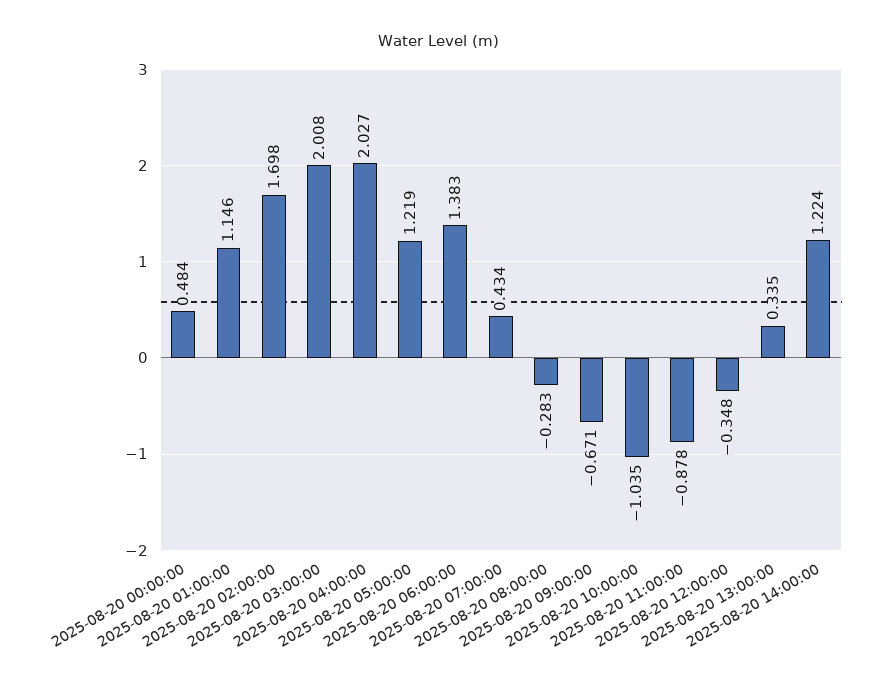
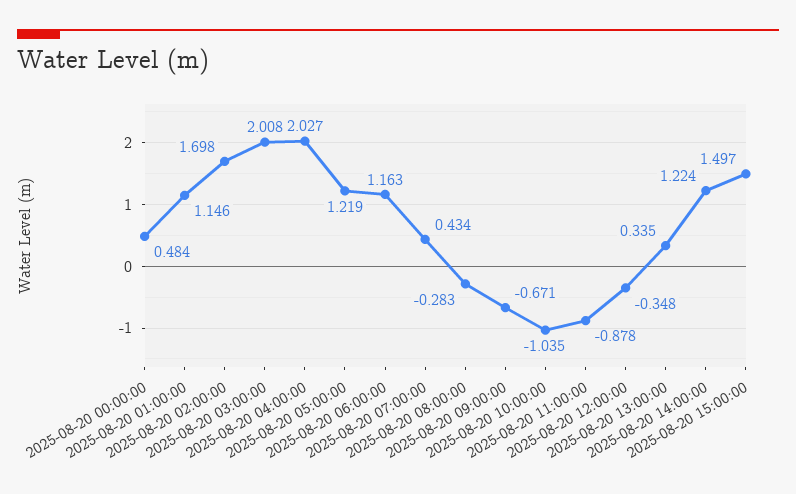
2025-08-20 06:00:00: 1.383 -> 1.163
2025-08-20 15:00:00: none -> 1.497

